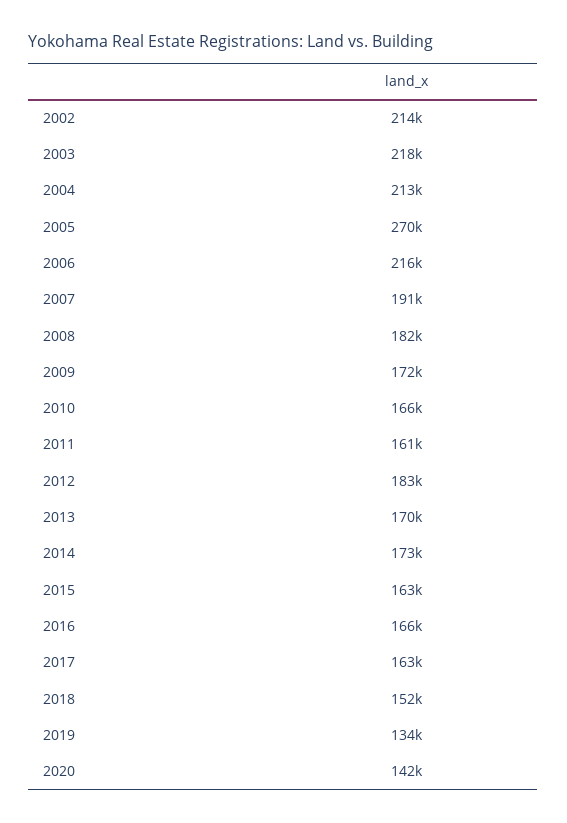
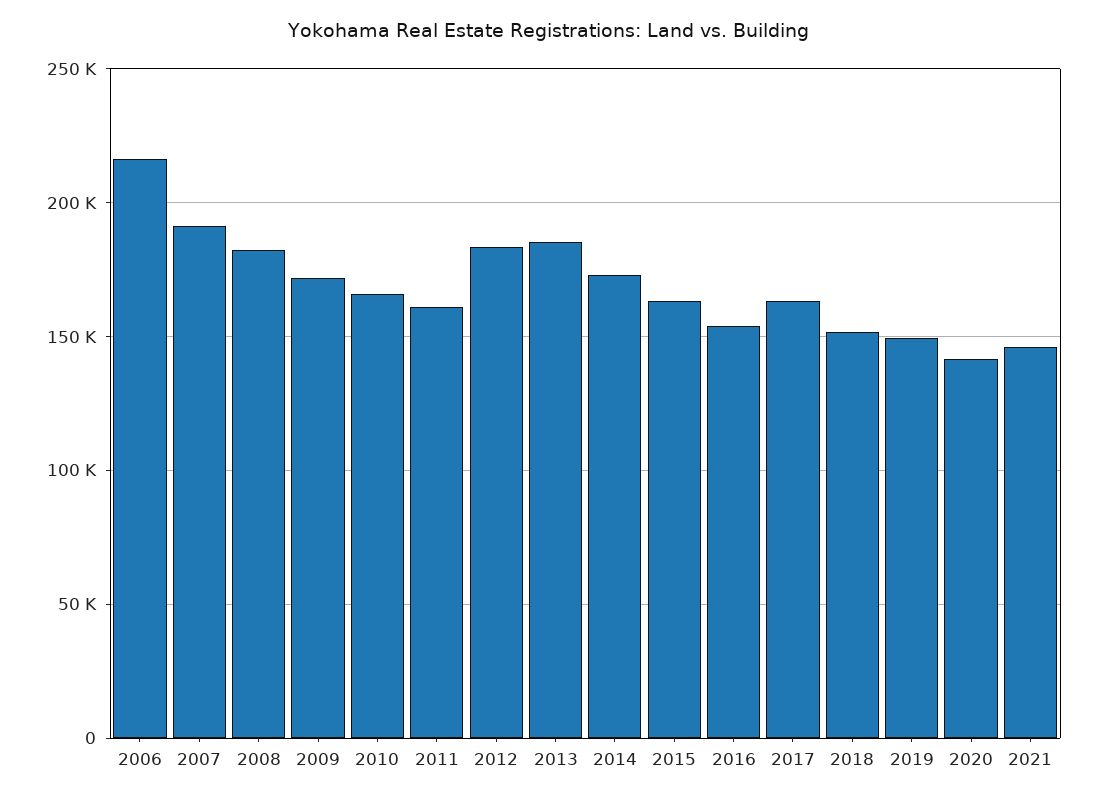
2002: 214000 -> none
2003: 218000 -> none
2004: 213000 -> none
2005: 270000 -> none
2013: 170000 -> 185000
2016: 166000 -> 155000
2019: 134000 -> 150000
2021: none -> 145000

